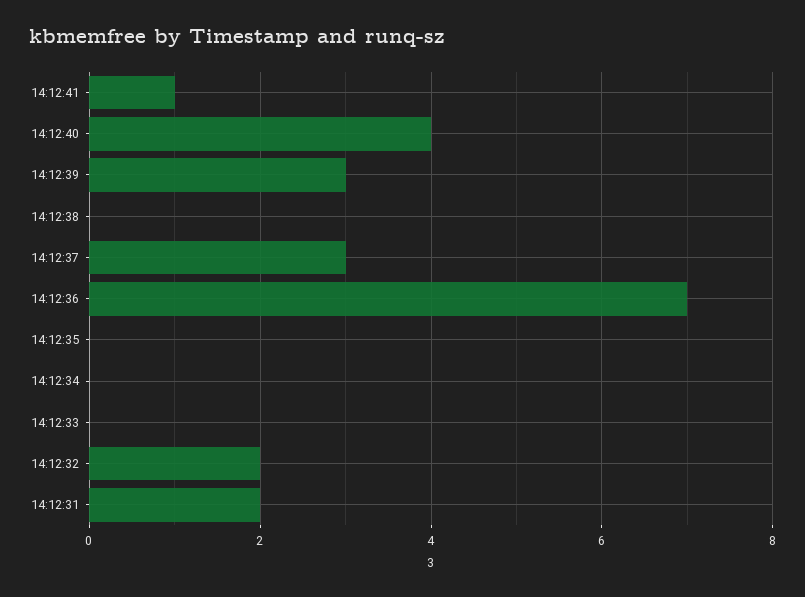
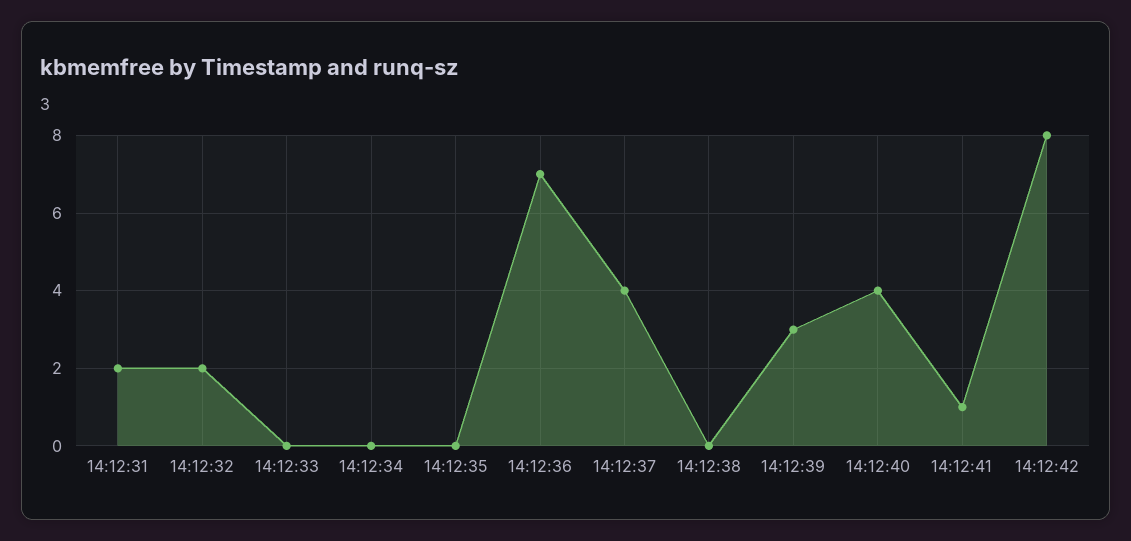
14:12:37: 3 -> 4
14:12:42: none -> 8

